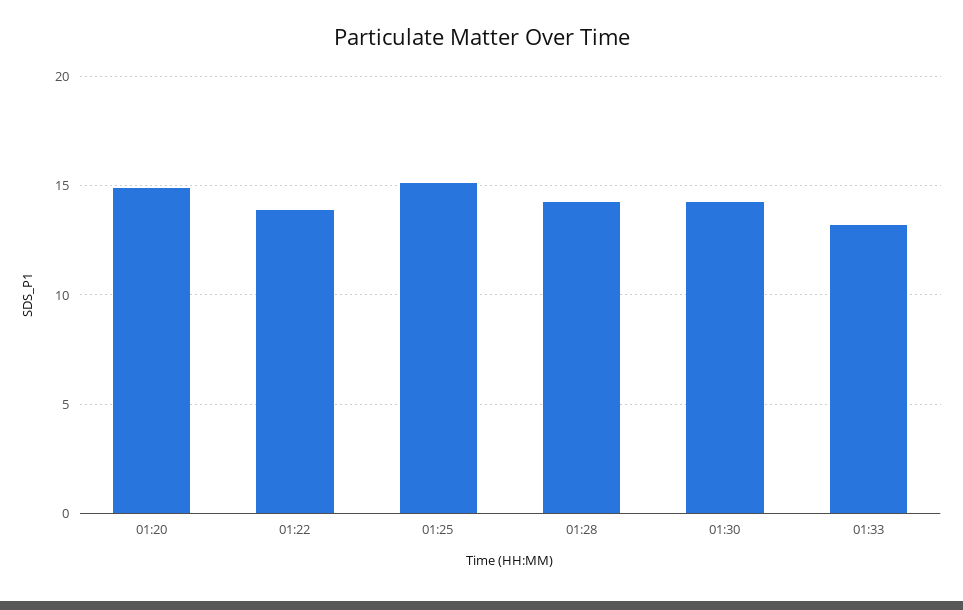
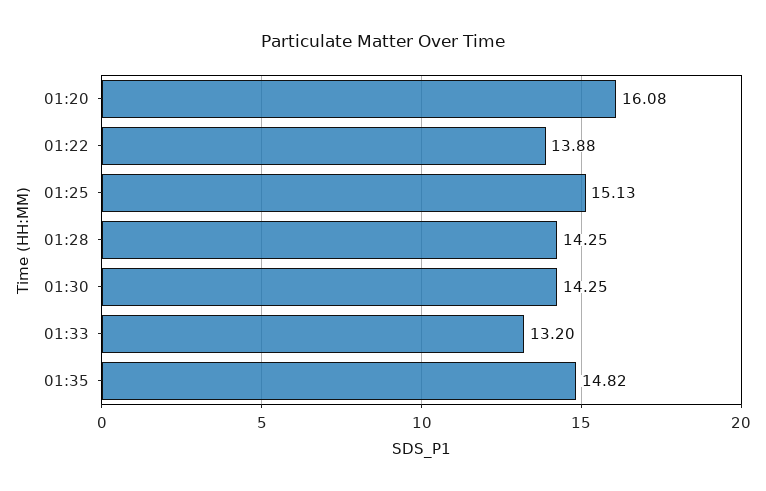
01:20: 15 -> 16.08
01:35: none -> 14.82

